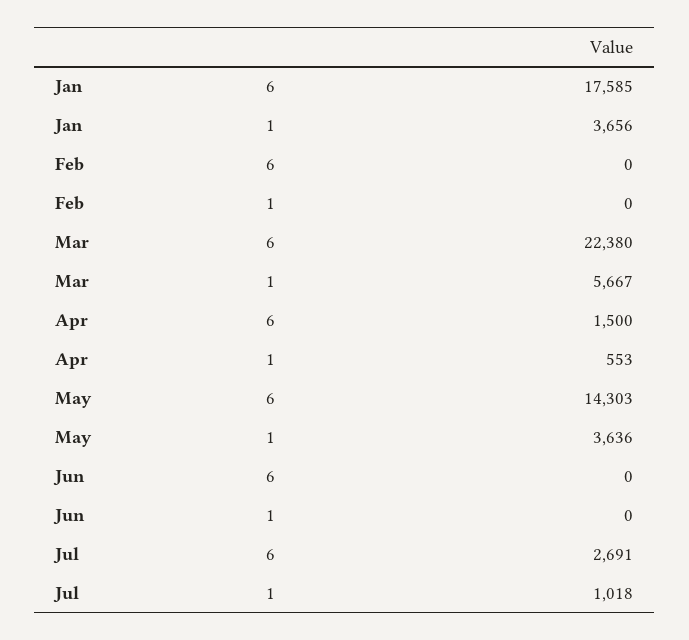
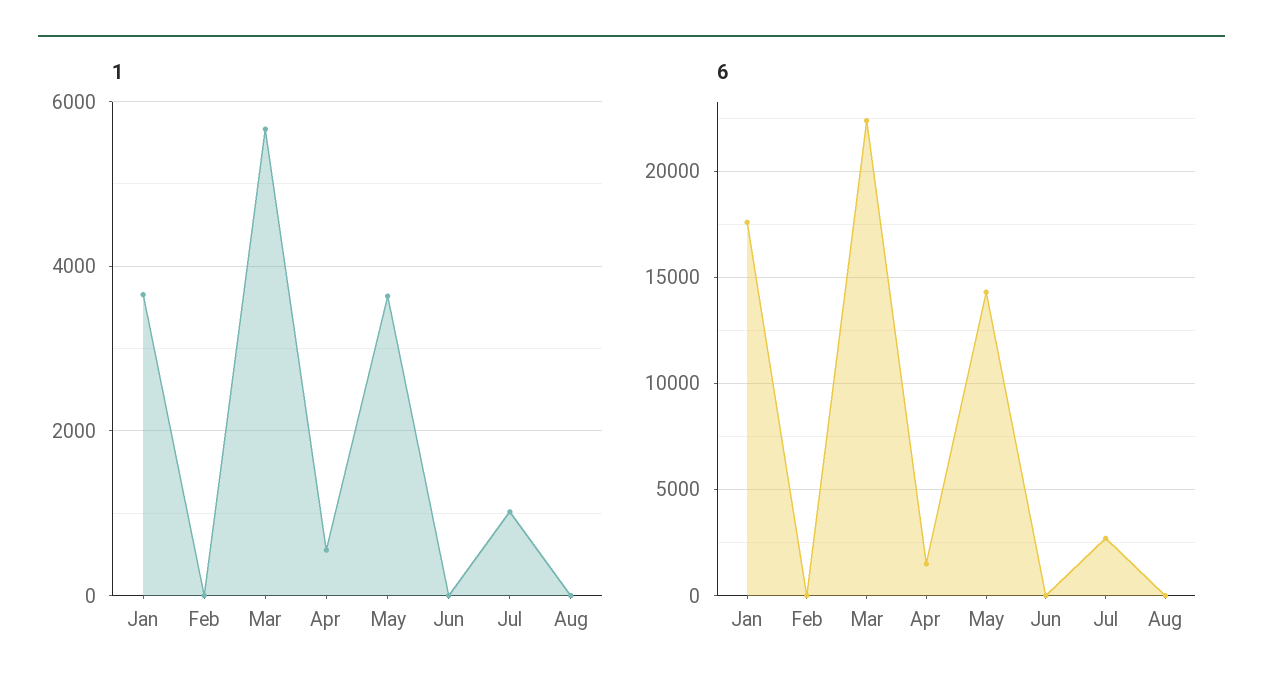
1, Aug: none -> 0
6, Aug: none -> 0

